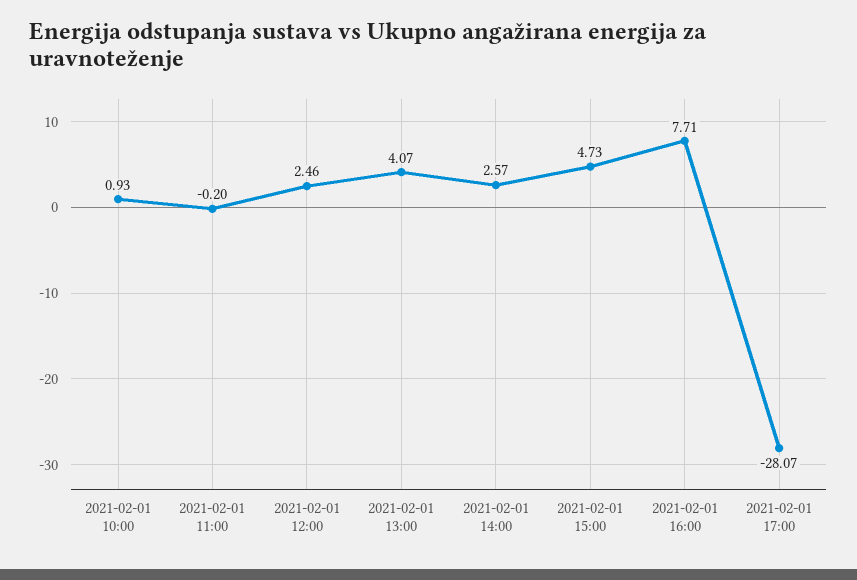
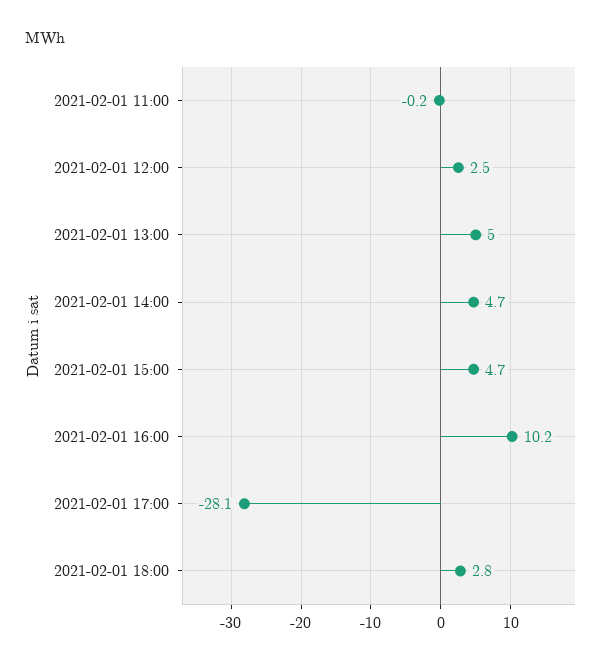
2021-02-01 10:00: 0.93 -> none
2021-02-01 13:00: 4.07 -> 5
2021-02-01 14:00: 2.57 -> 4.7
2021-02-01 16:00: 7.71 -> 10.2
2021-02-01 18:00: none -> 2.8

